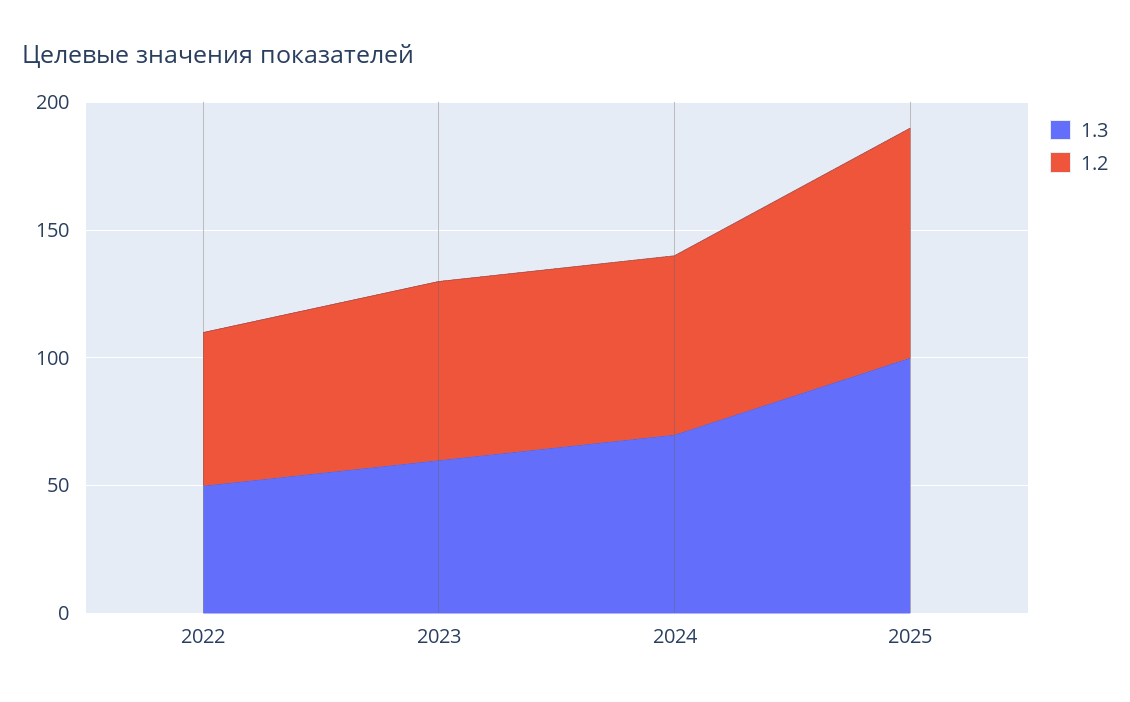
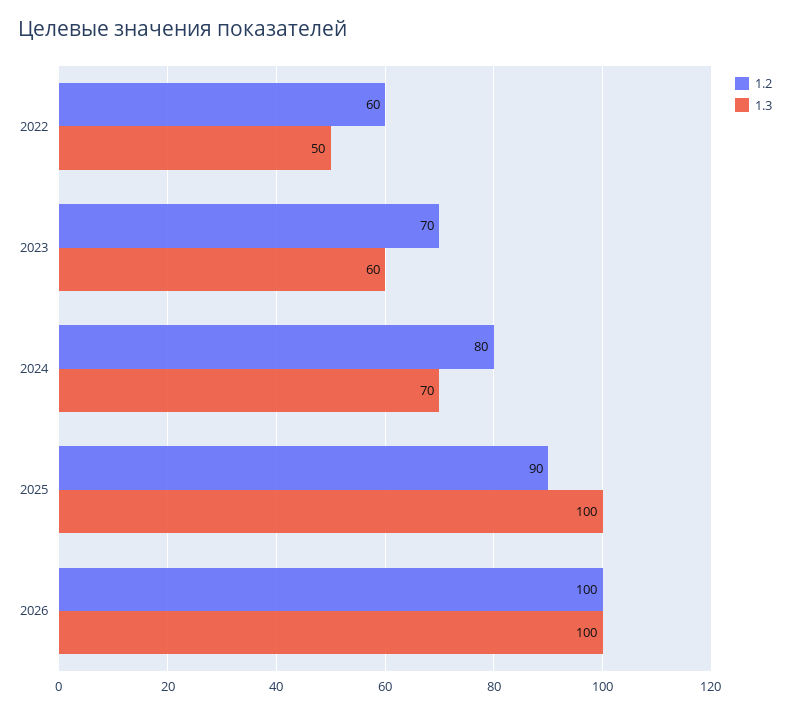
1.2, 2024: 70 -> 80
1.2, 2026: none -> 100
1.3, 2026: none -> 100

